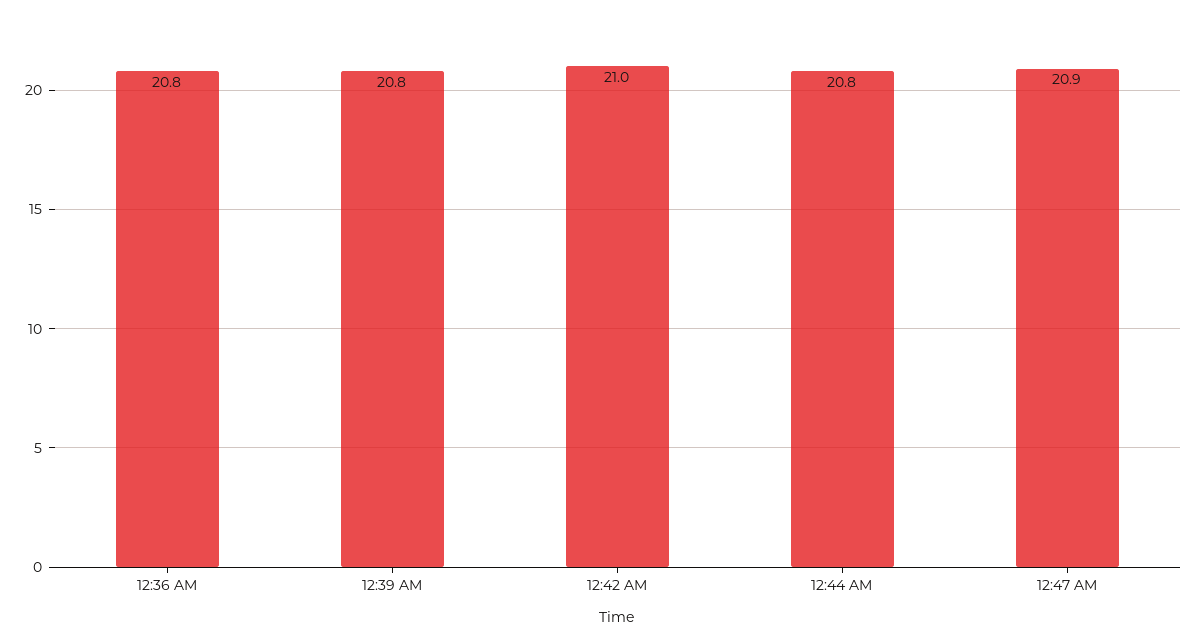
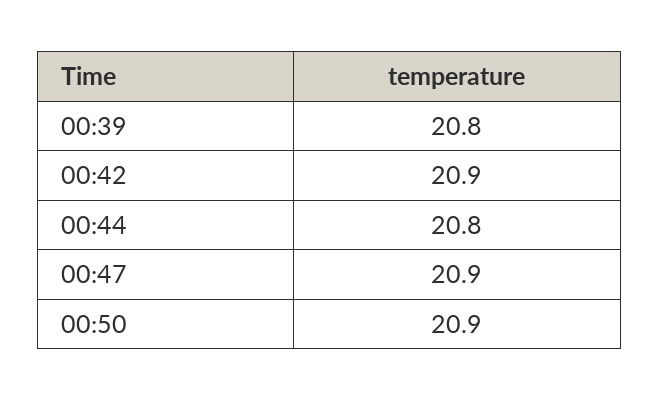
12:36 AM: 20.8 -> none
12:42 AM: 21 -> 20.9
00:50: none -> 20.9

